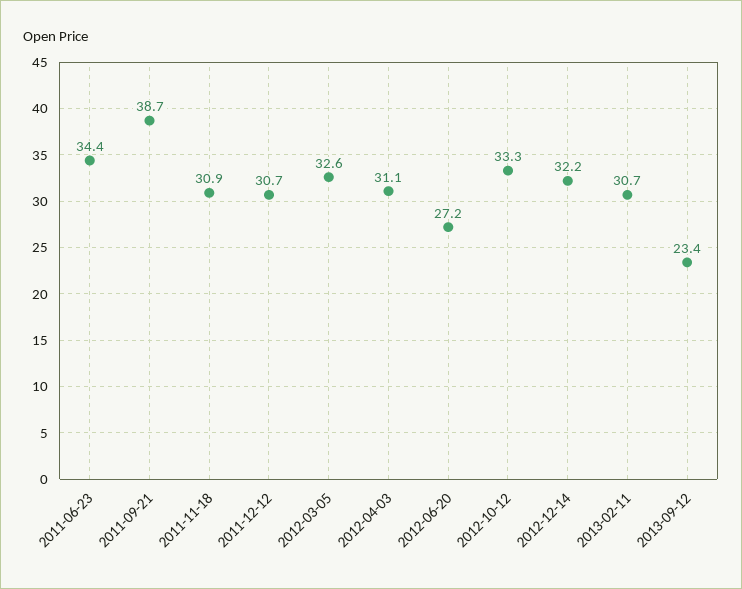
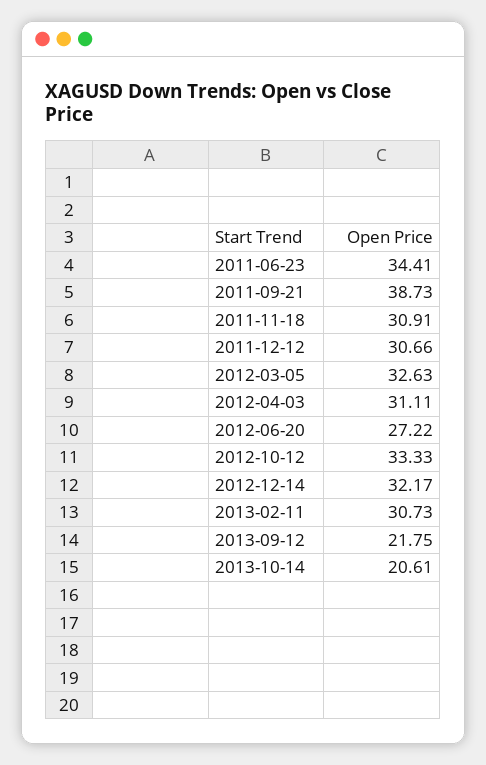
2013-09-12: 23.4 -> 21.75
2013-10-14: none -> 20.61

